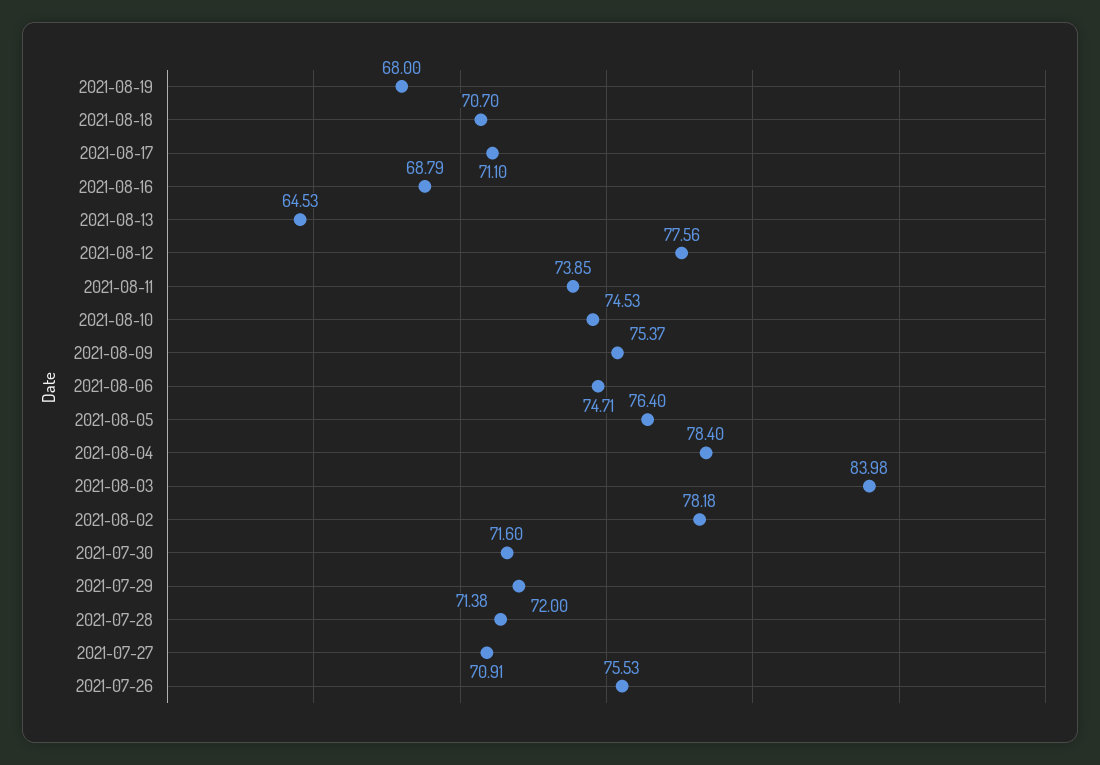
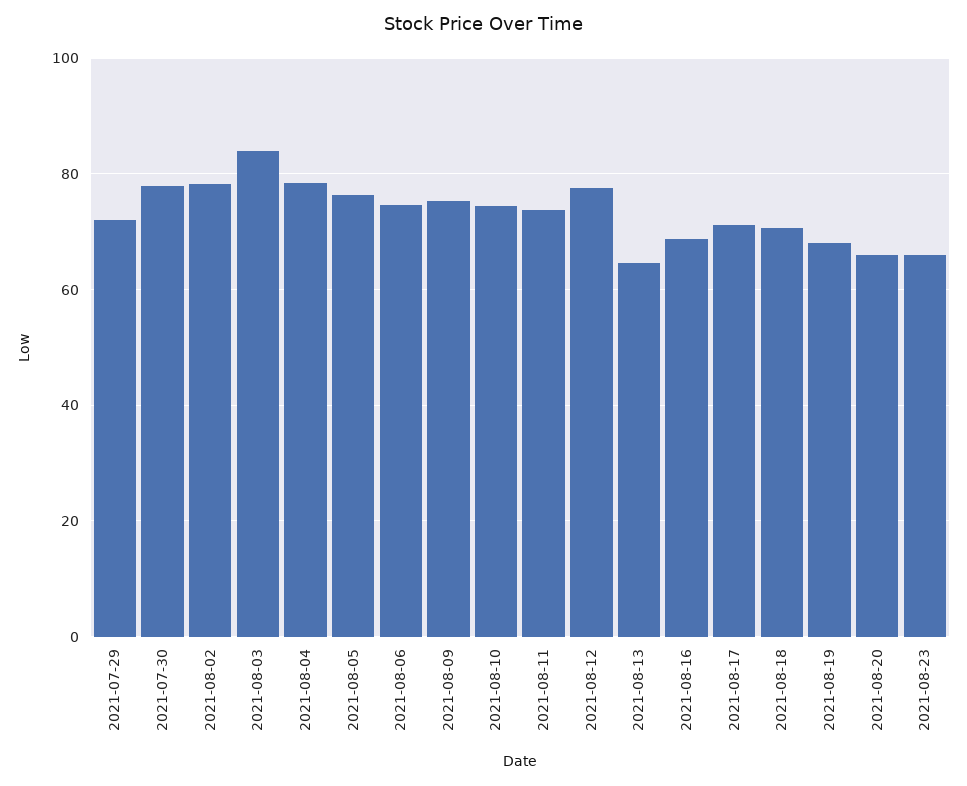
2021-07-30: 71.6 -> 78
2021-07-28: 71.38 -> none
2021-07-27: 70.91 -> none
2021-07-26: 75.53 -> none
2021-08-20: none -> 66
2021-08-23: none -> 66

